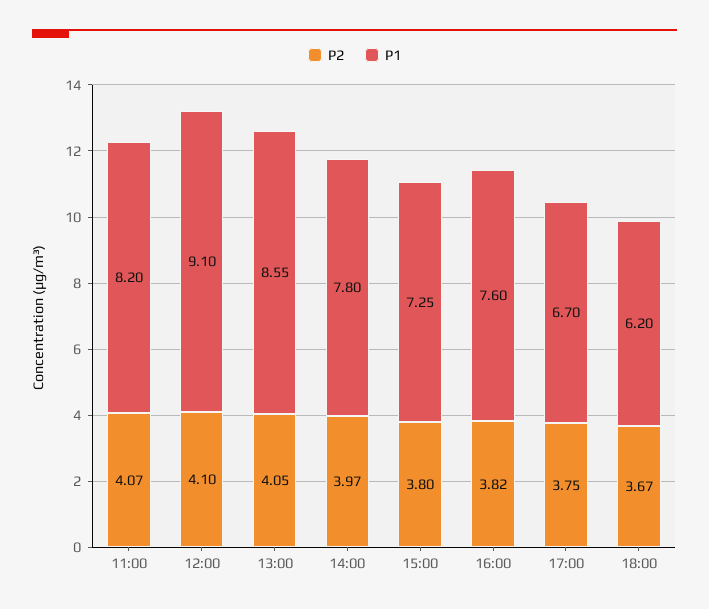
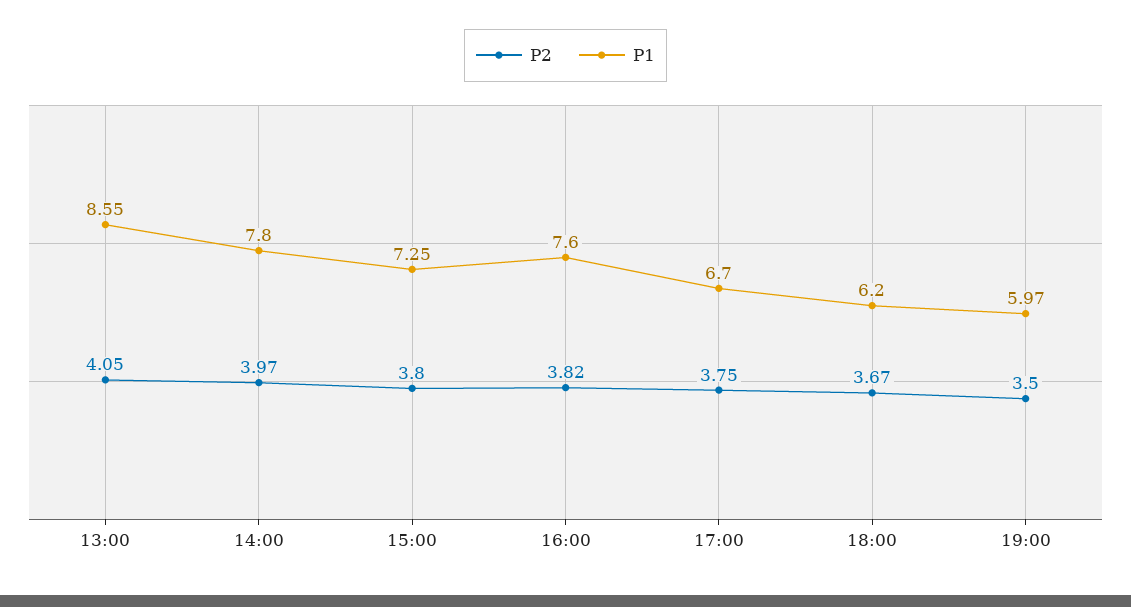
P2, 11:00: 4.07 -> none
P1, 11:00: 8.2 -> none
P2, 12:00: 4.1 -> none
P1, 12:00: 9.1 -> none
P2, 19:00: none -> 3.5
P1, 19:00: none -> 5.97

